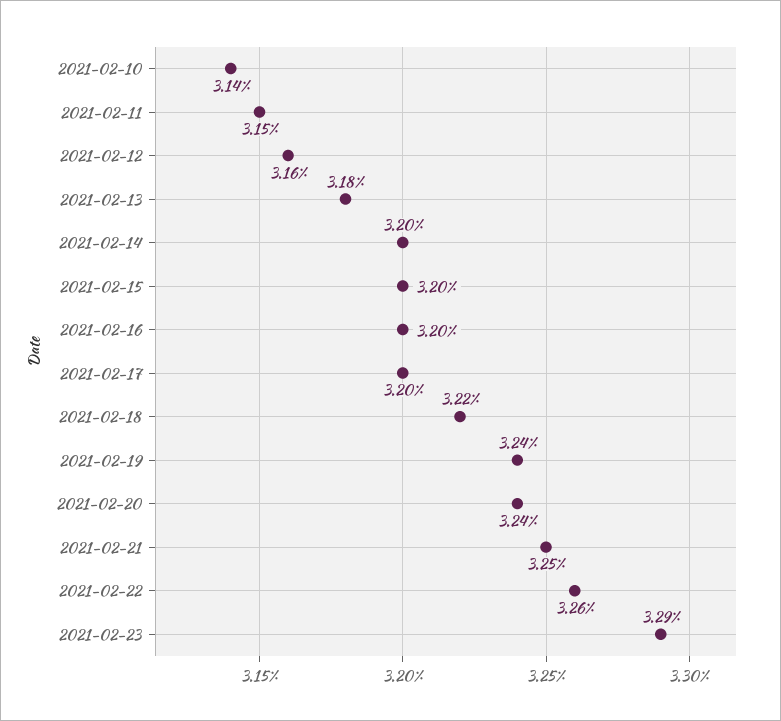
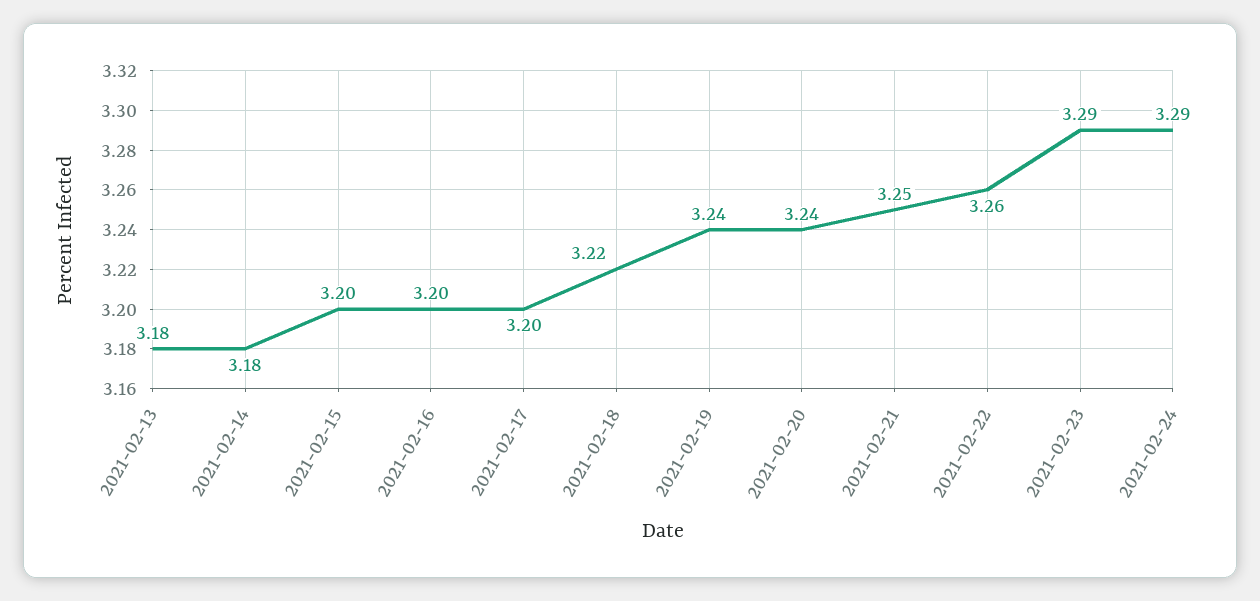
2021-02-10: 3.14 -> none
2021-02-11: 3.15 -> none
2021-02-12: 3.16 -> none
2021-02-14: 3.2 -> 3.18
2021-02-24: none -> 3.29

